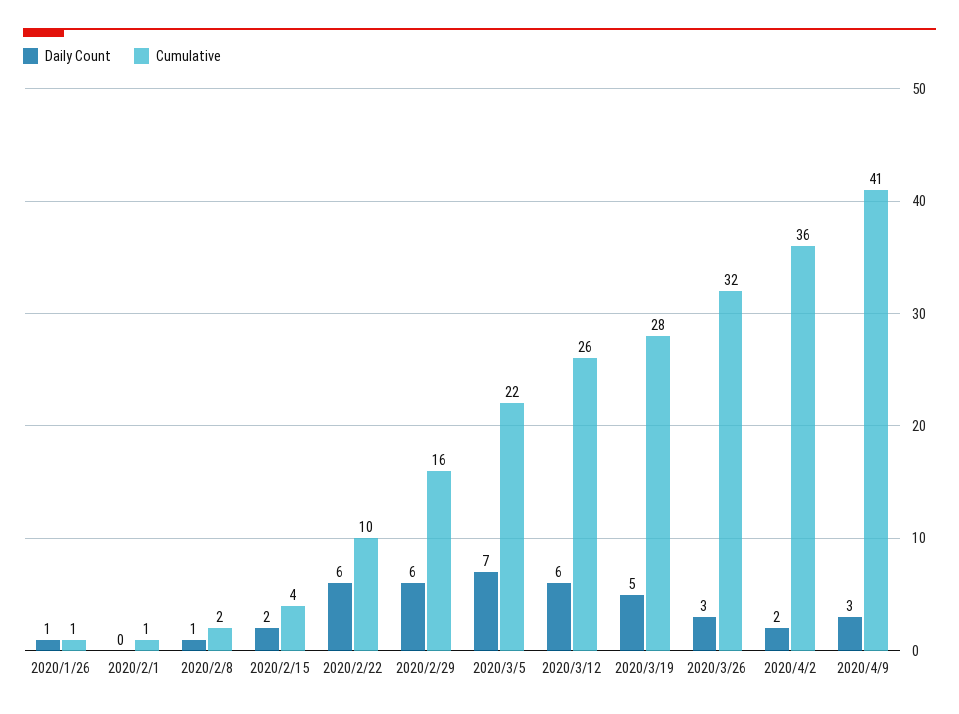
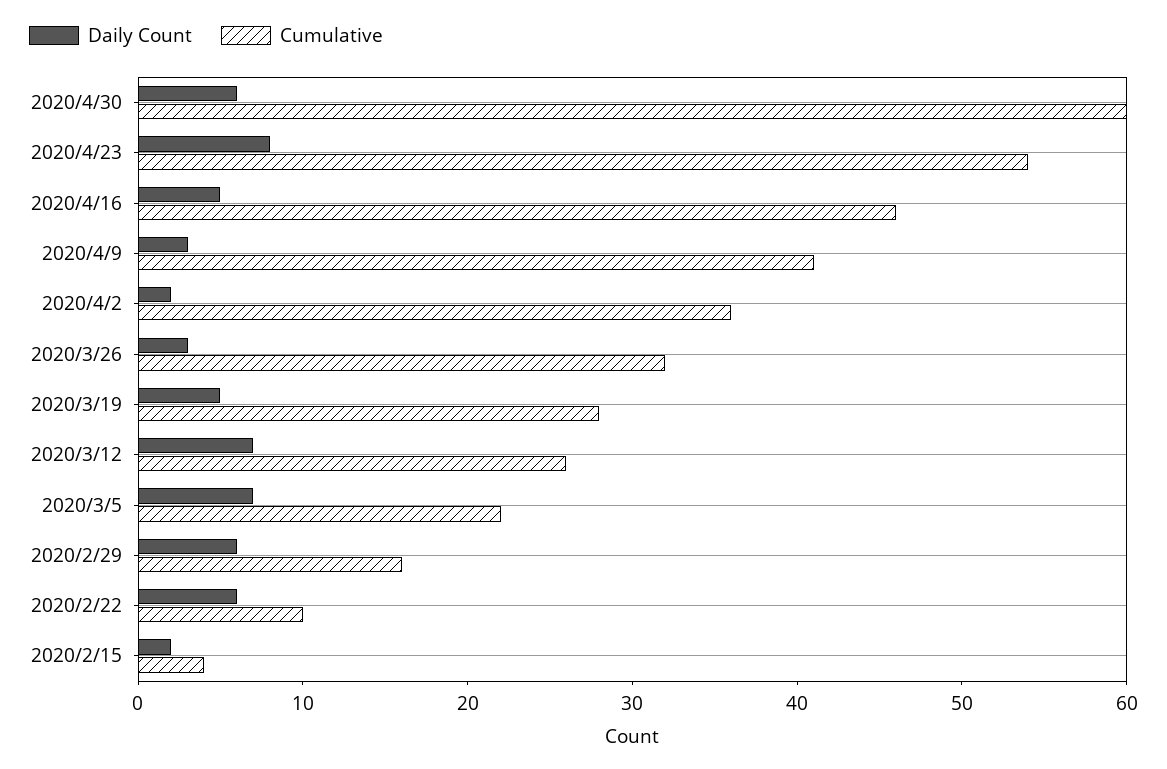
Daily Count, 2020/1/26: 1 -> none
Cumulative, 2020/1/26: 1 -> none
Daily Count, 2020/2/1: 0 -> none
Cumulative, 2020/2/1: 1 -> none
Daily Count, 2020/2/8: 1 -> none
Cumulative, 2020/2/8: 2 -> none
Daily Count, 2020/3/12: 6 -> 7
Daily Count, 2020/4/30: none -> 6
Cumulative, 2020/4/30: none -> 60
Daily Count, 2020/4/23: none -> 8
Cumulative, 2020/4/23: none -> 54
Daily Count, 2020/4/16: none -> 5
Cumulative, 2020/4/16: none -> 46

